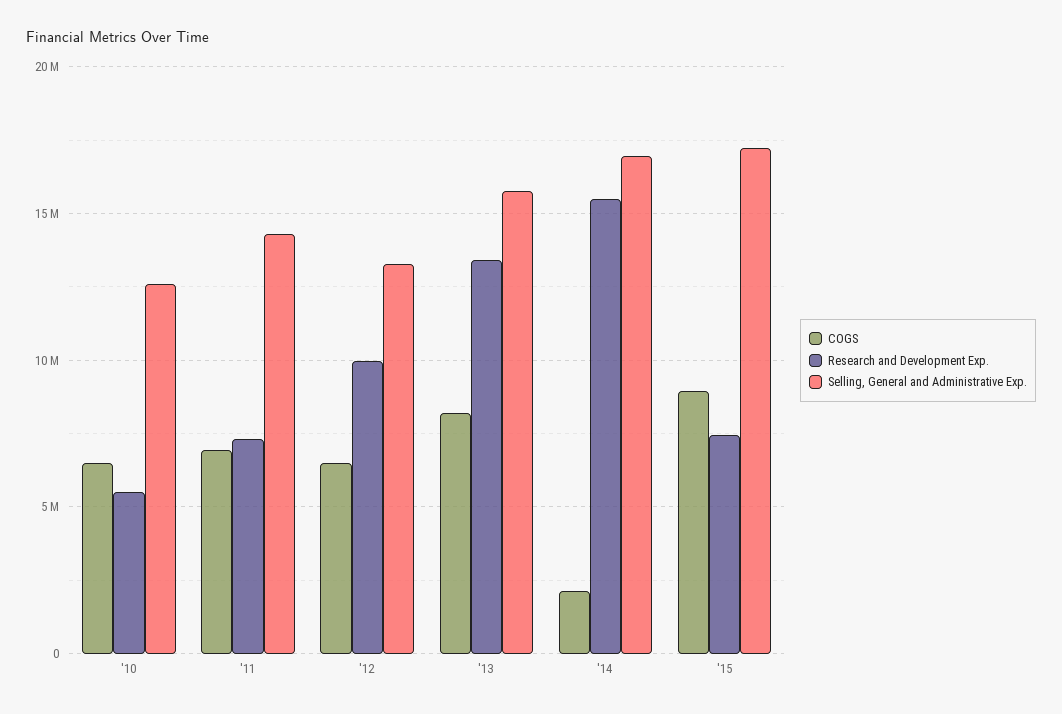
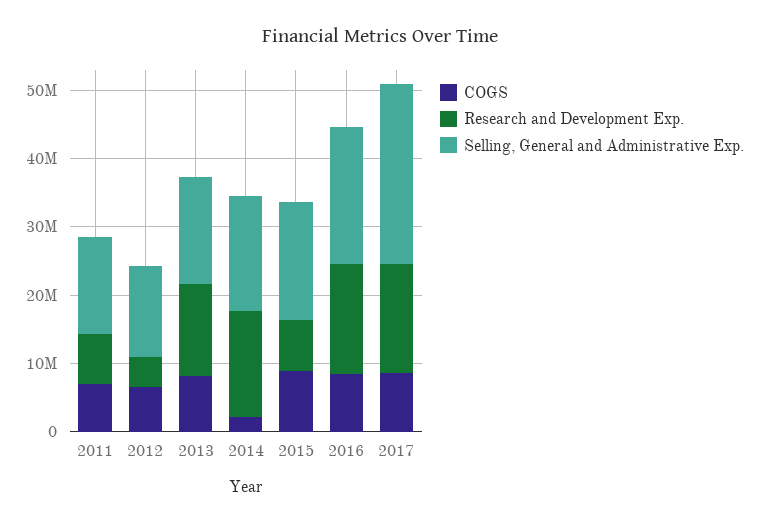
COGS, '10: 6500000 -> none
Research and Development Exp., '10: 5500000 -> none
Selling, General and Administrative Exp., '10: 12500000 -> none
Research and Development Exp., '12: 10000000 -> 4000000
COGS, 2016: none -> 8000000
Research and Development Exp., 2016: none -> 16000000
Selling, General and Administrative Exp., 2016: none -> 20000000
COGS, 2017: none -> 8000000
Research and Development Exp., 2017: none -> 16000000
Selling, General and Administrative Exp., 2017: none -> 26000000

